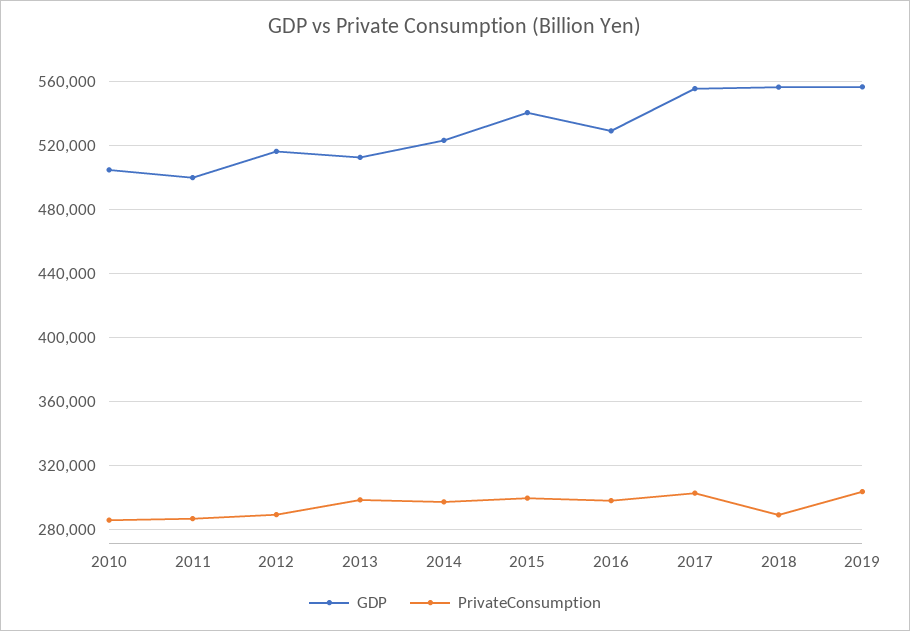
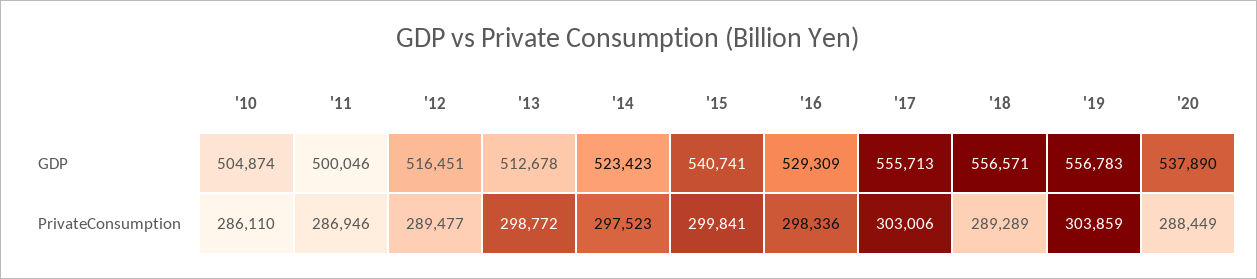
GDP, '20: none -> 537890
PrivateConsumption, '20: none -> 288449

